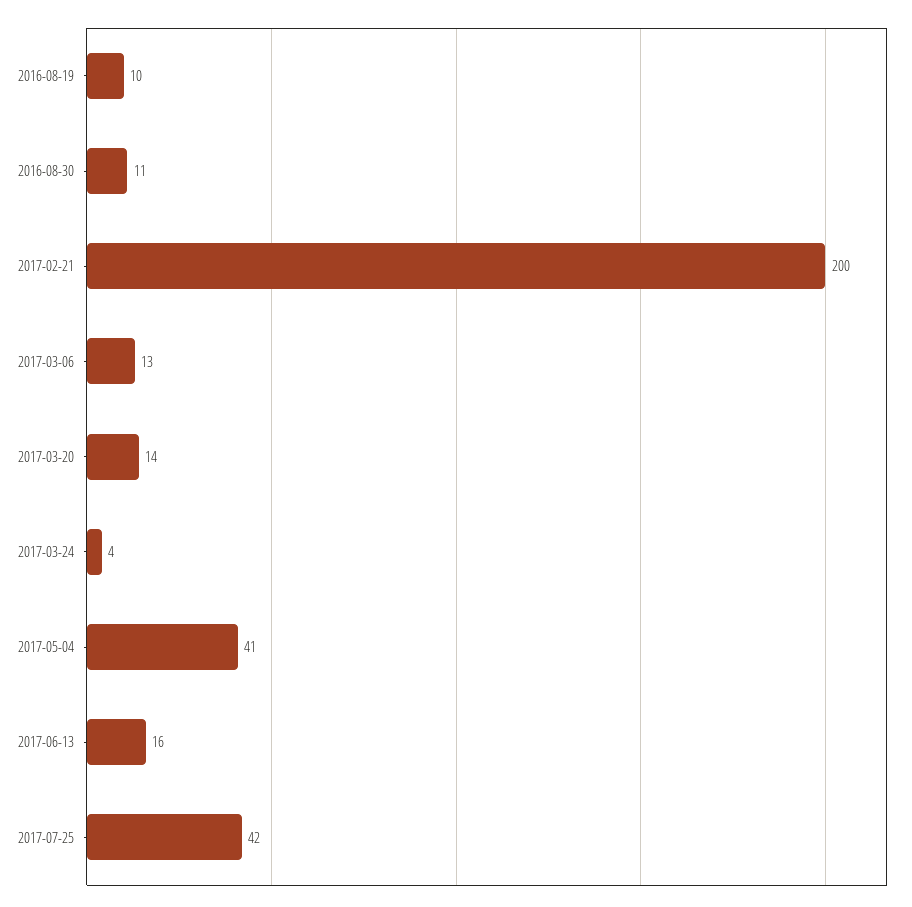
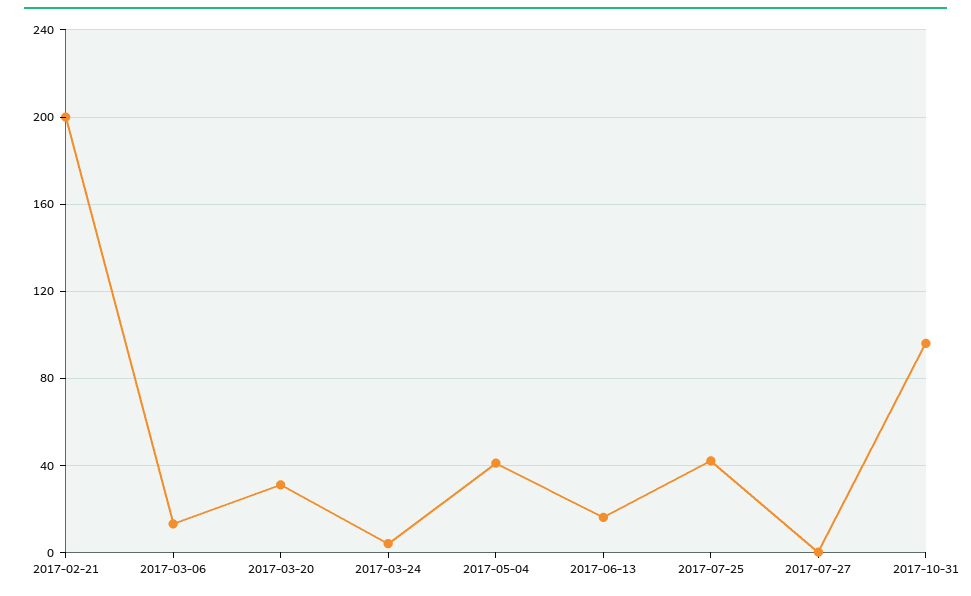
2016-08-19: 10 -> none
2016-08-30: 11 -> none
2017-03-20: 14 -> 30
2017-07-27: none -> 0
2017-10-31: none -> 95

